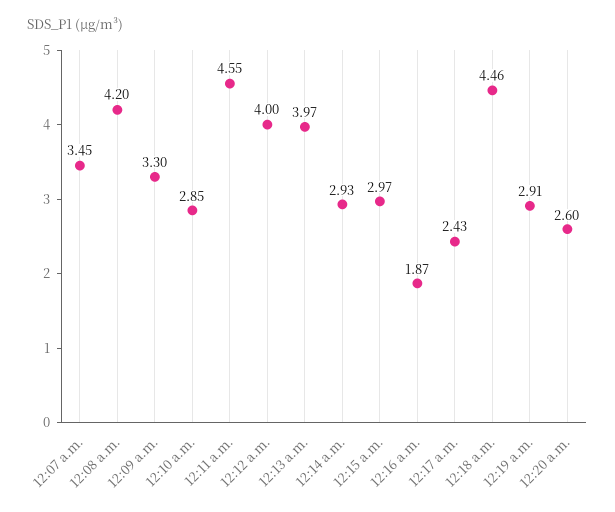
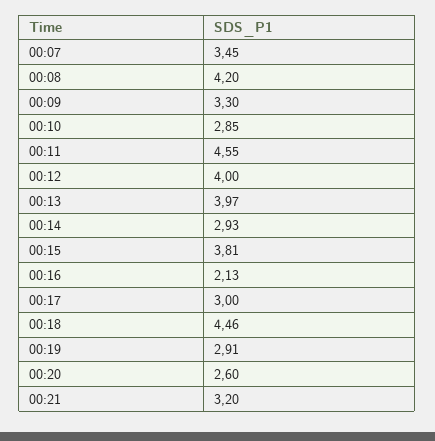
12:15 a.m.: 2.97 -> 3.81
12:16 a.m.: 1.87 -> 2.13
12:17 a.m.: 2.43 -> 3
00:21: none -> 3.2

